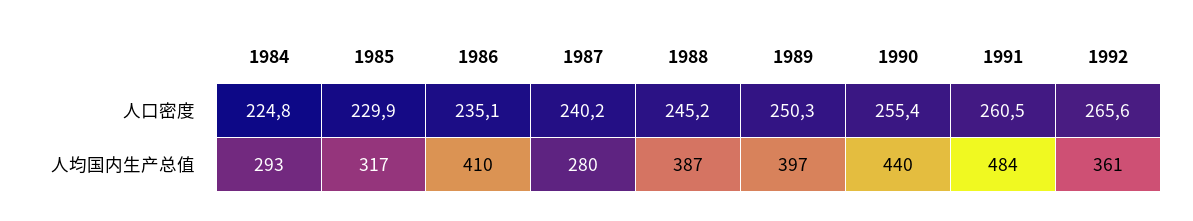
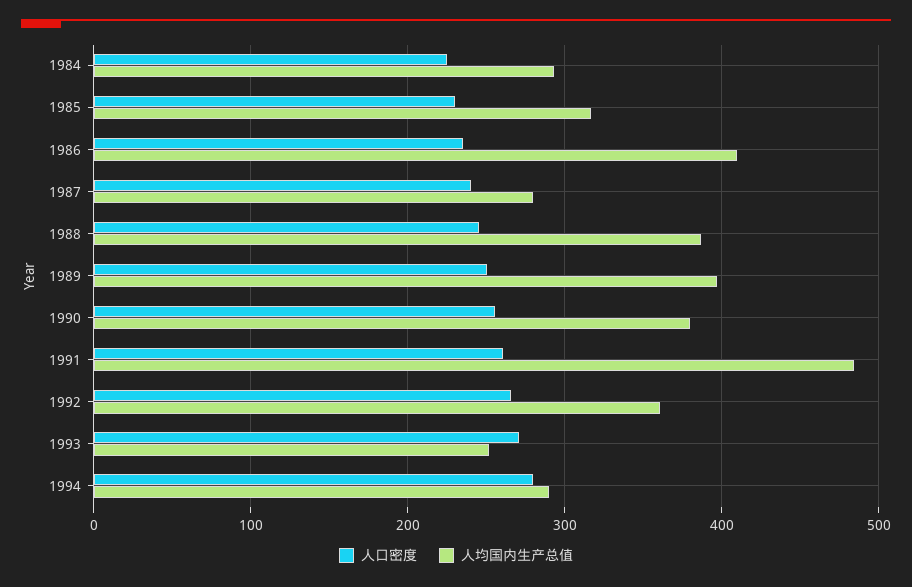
人均国内生产总值, 1990: 440 -> 380
人口密度, 1993: none -> 270
人均国内生产总值, 1993: none -> 250
人口密度, 1994: none -> 280
人均国内生产总值, 1994: none -> 290

